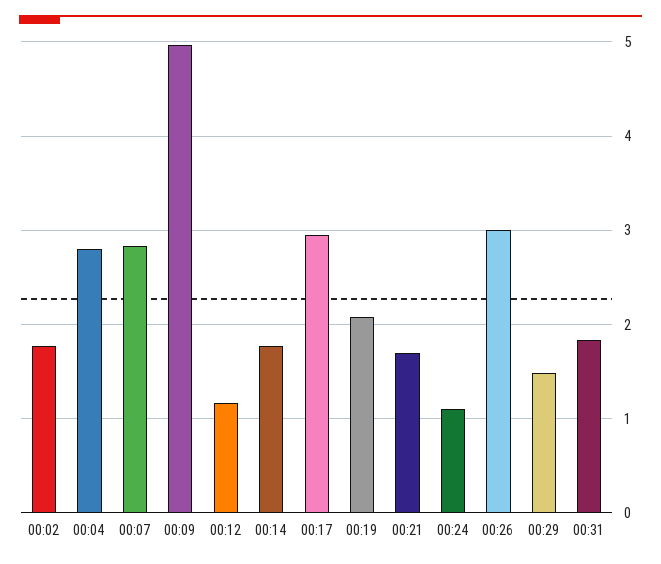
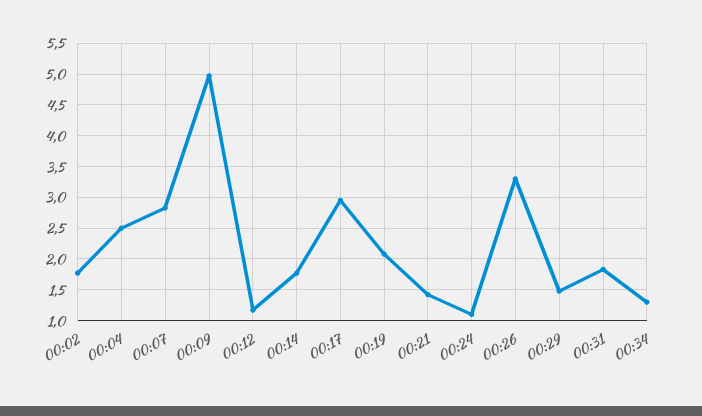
00:04: 2.8 -> 2.5
00:21: 1.7 -> 1.4
00:26: 3 -> 3.3
00:34: none -> 1.3

